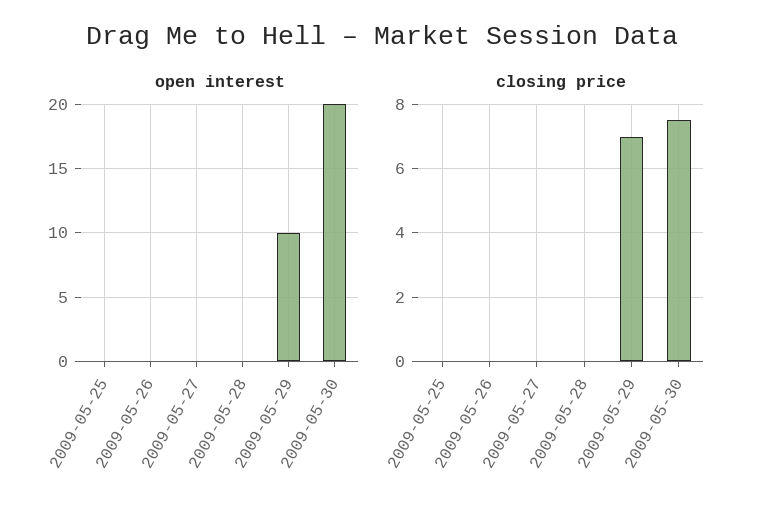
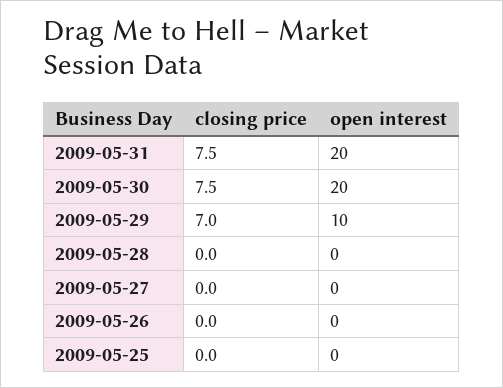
closing price, 2009-05-31: none -> 7.5
open interest, 2009-05-31: none -> 20

